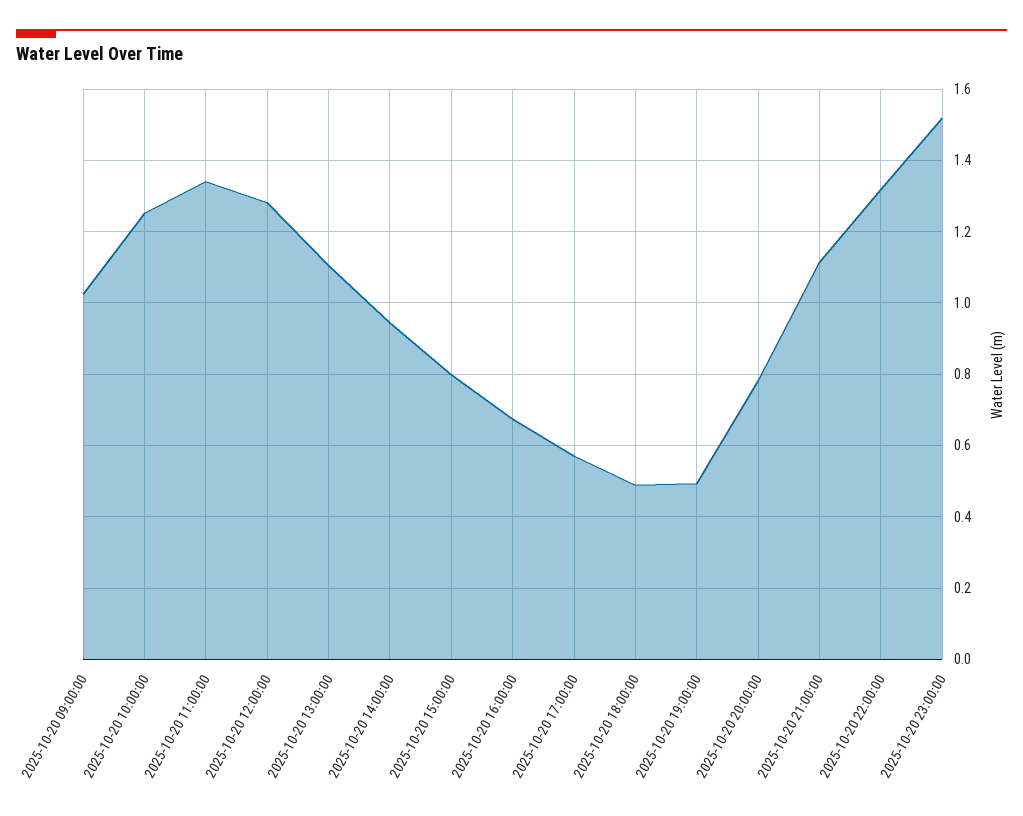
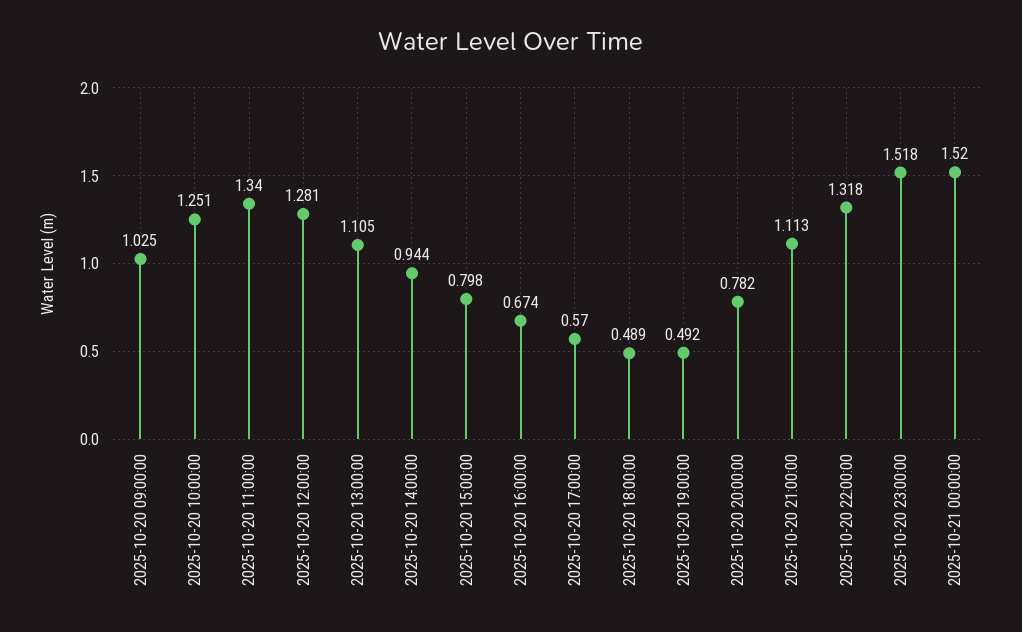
2025-10-21 00:00:00: none -> 1.52

